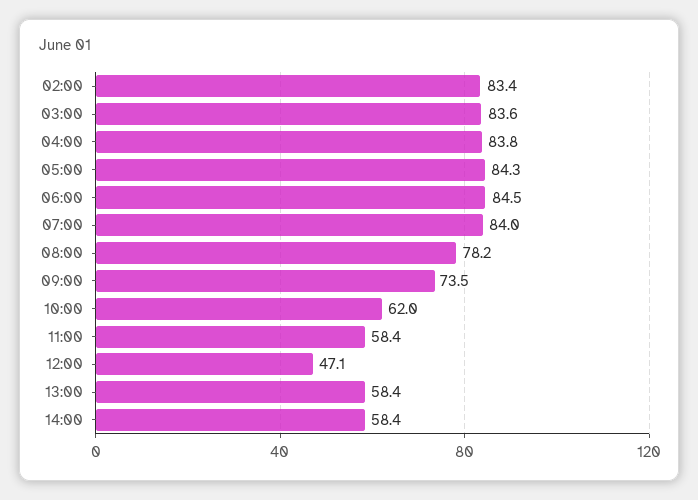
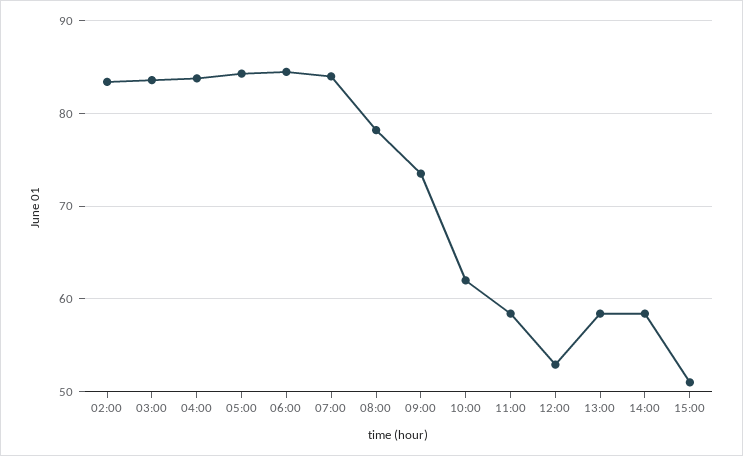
12:00: 47.1 -> 53
15:00: none -> 51

